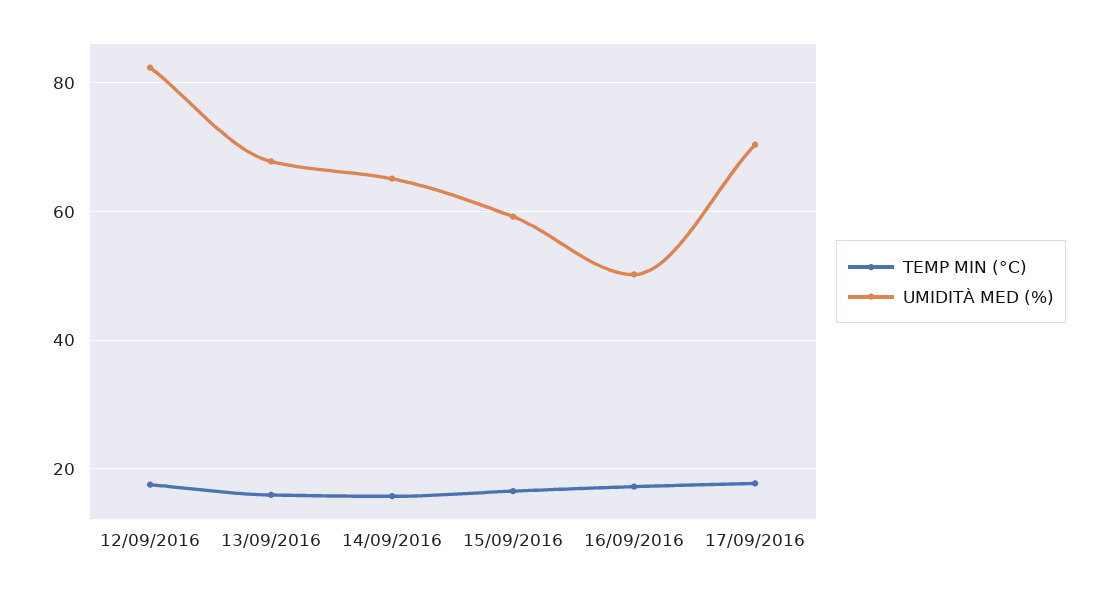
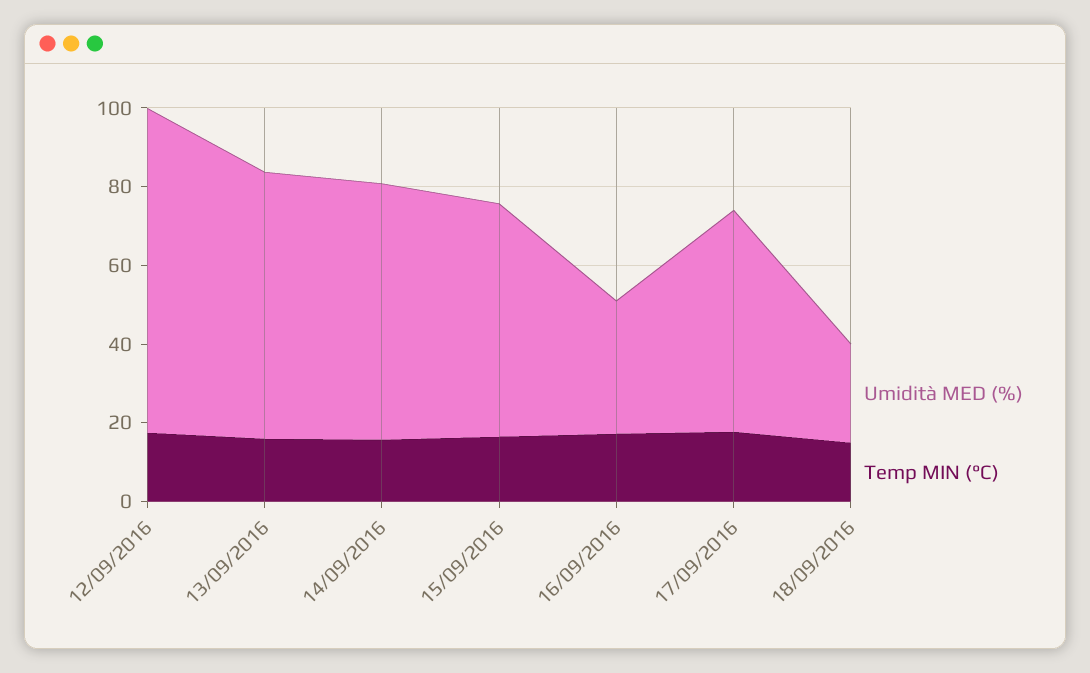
UMIDITÀ MED (%), 16/09/2016: 50 -> 35
UMIDITÀ MED (%), 17/09/2016: 70 -> 55
UMIDITÀ MED (%), 18/09/2016: none -> 25
TEMP MIN (°C), 18/09/2016: none -> 15

